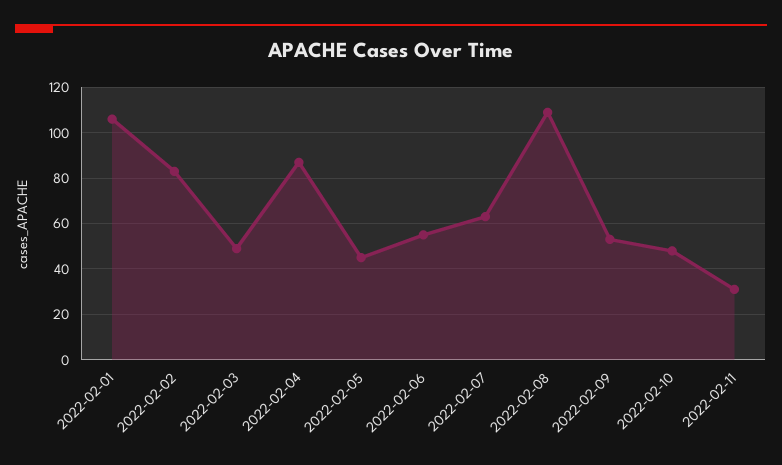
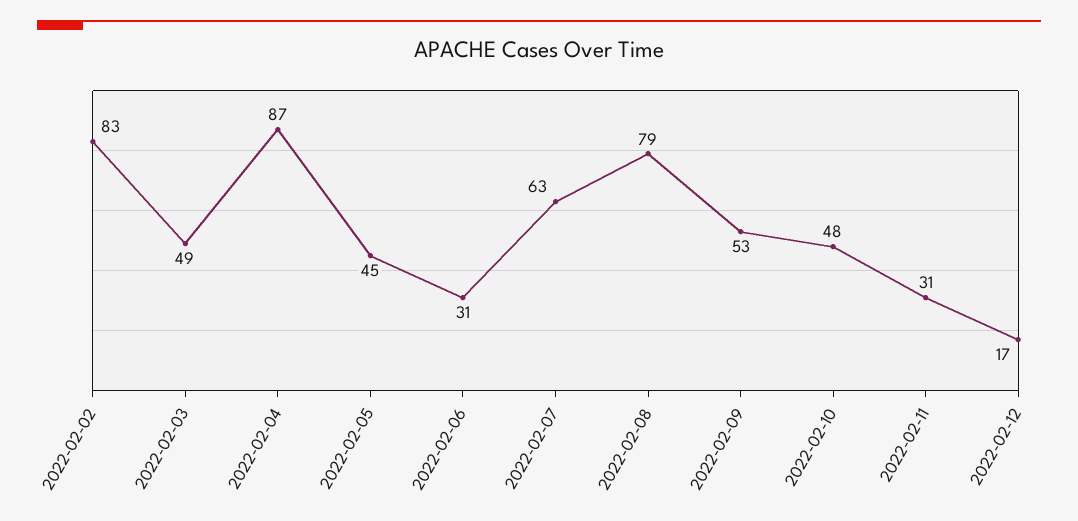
2022-02-01: 105 -> none
2022-02-06: 55 -> 31
2022-02-08: 110 -> 79
2022-02-12: none -> 17

